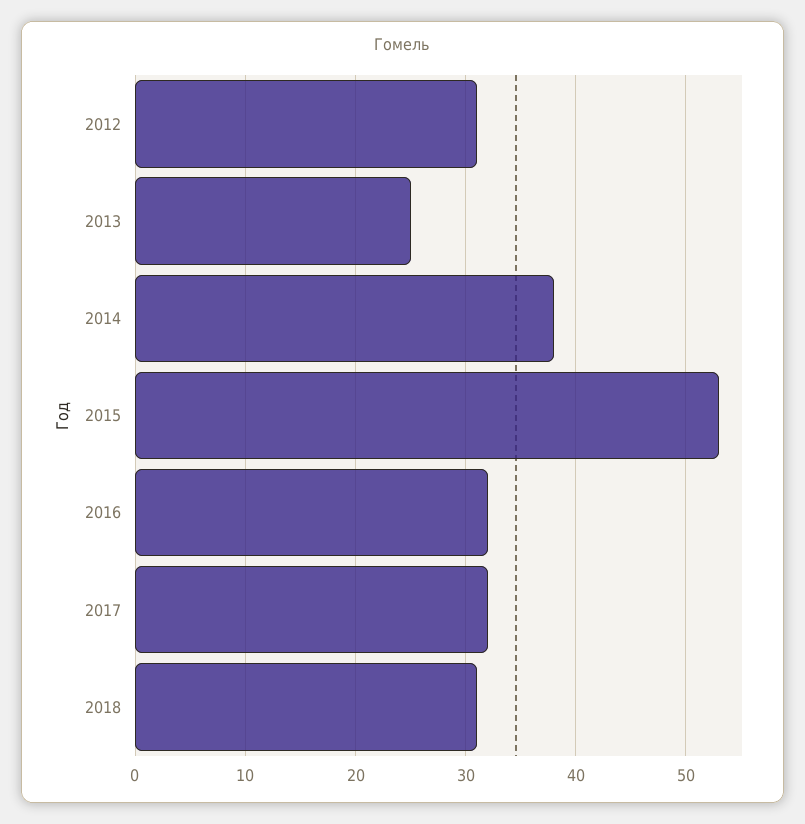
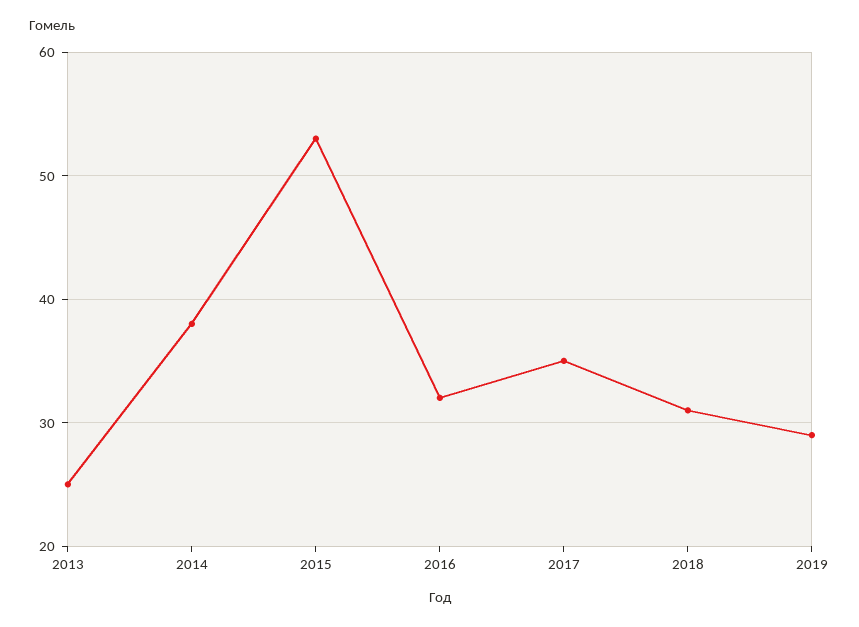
2012: 31 -> none
2017: 32 -> 35
2019: none -> 29

